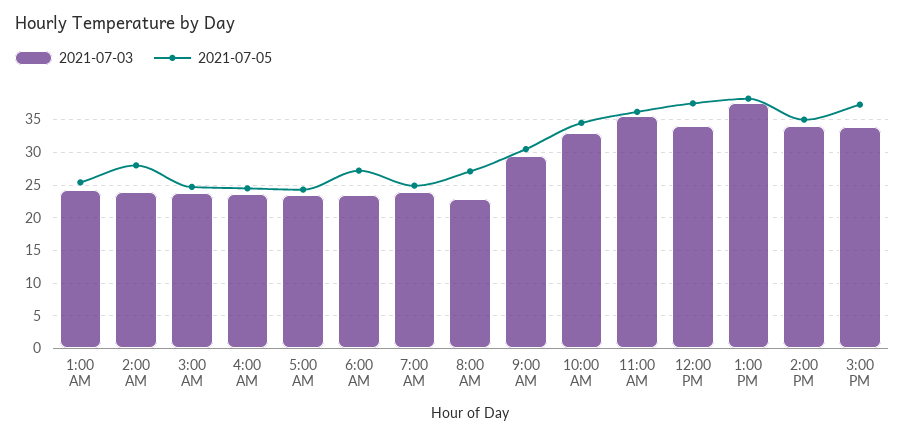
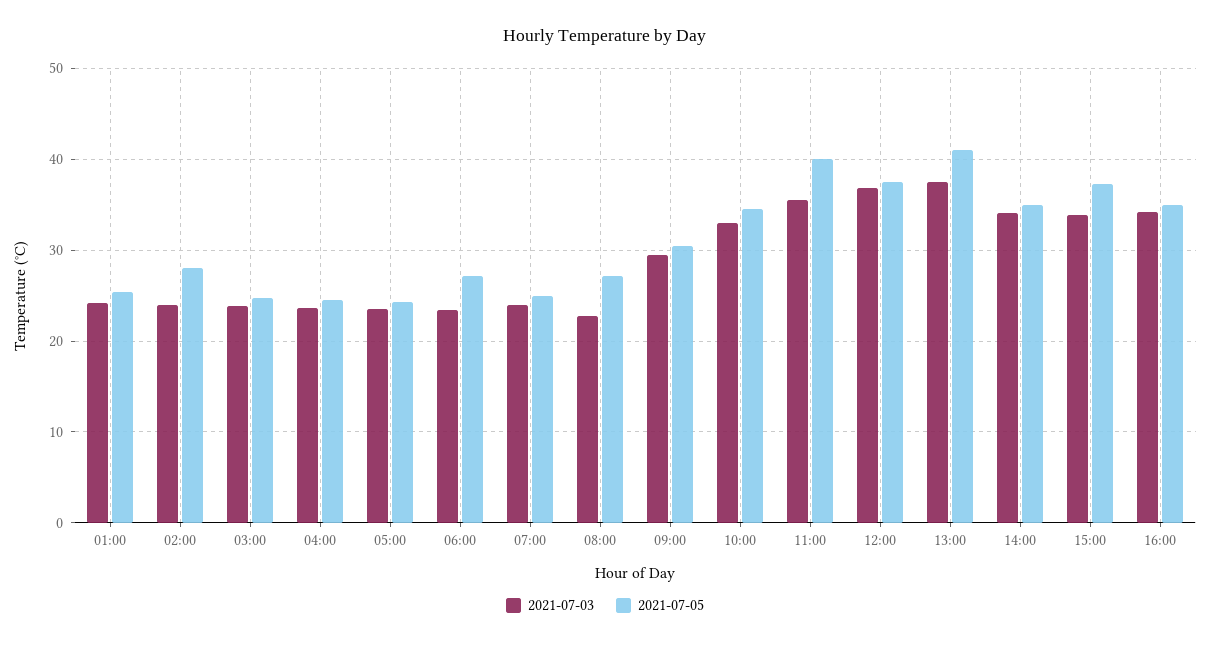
2021-07-05, 11:00 AM: 36 -> 40
2021-07-03, 12:00 PM: 34 -> 37
2021-07-05, 1:00 PM: 38 -> 41
2021-07-03, 16:00: none -> 34
2021-07-05, 16:00: none -> 35

